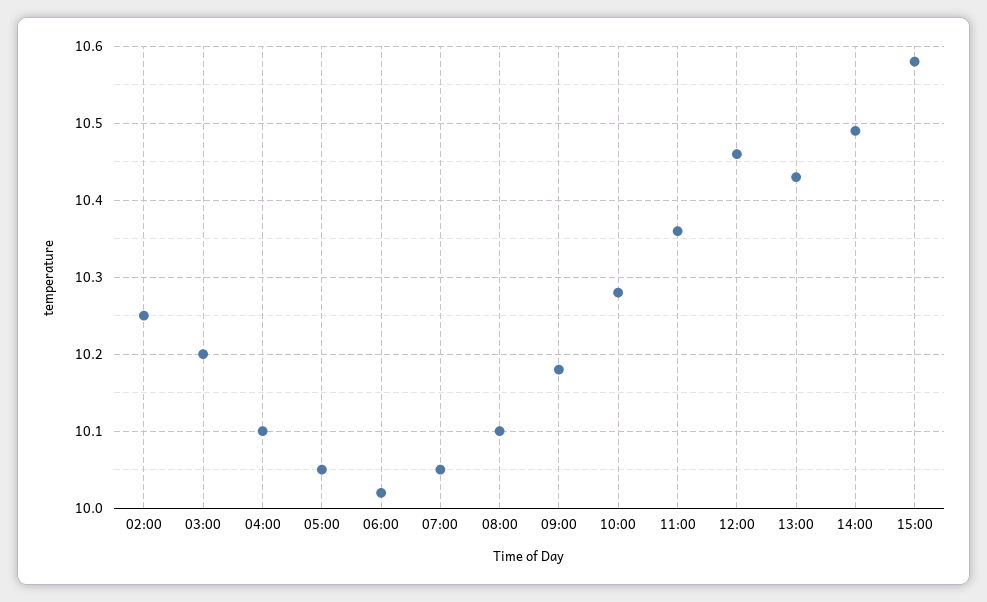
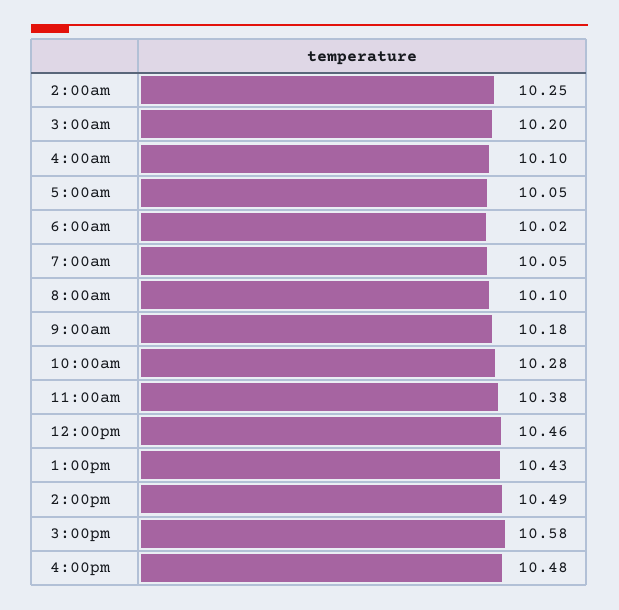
11:00: 10.36 -> 10.38
4:00pm: none -> 10.48

